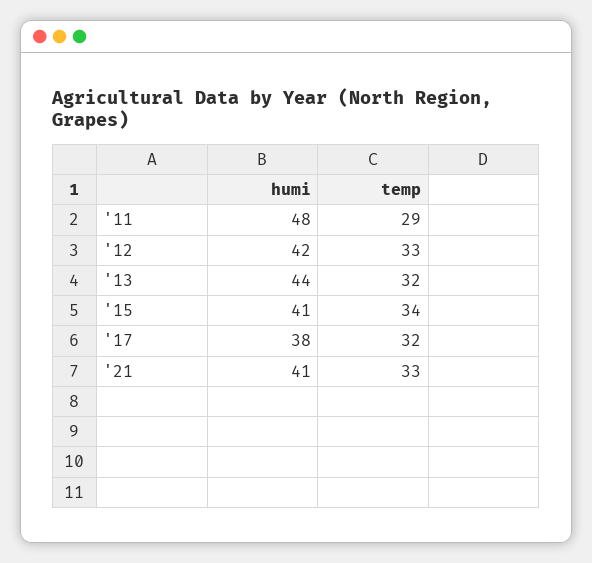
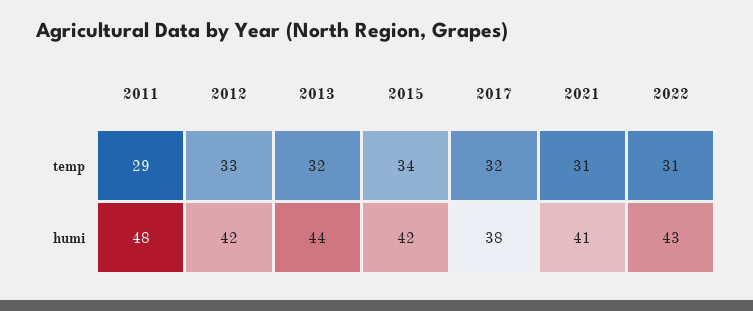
humi, '15: 41 -> 42
temp, '21: 33 -> 31
temp, 2022: none -> 31
humi, 2022: none -> 43

